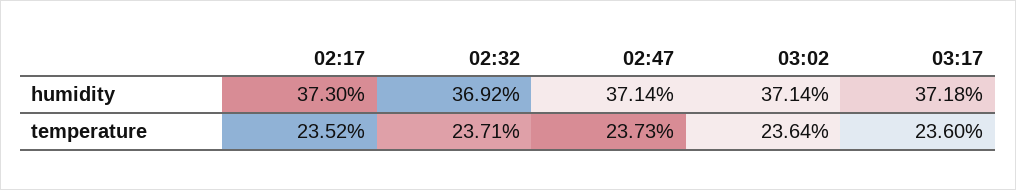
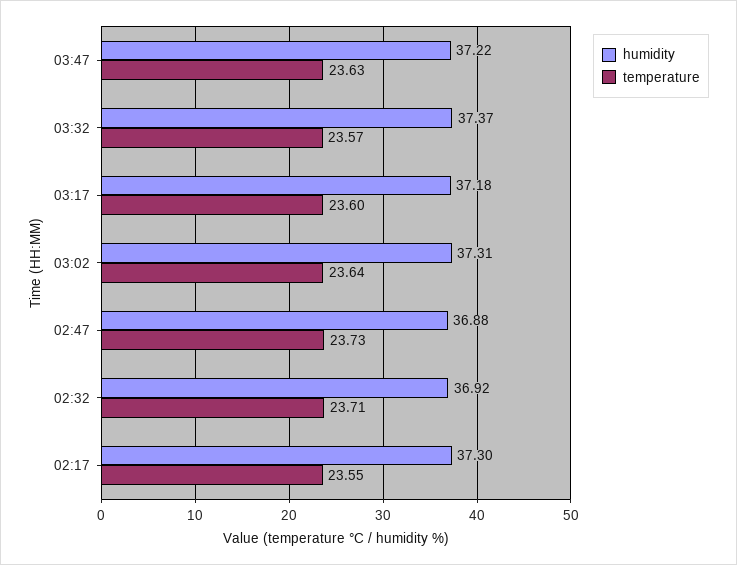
humidity, 02:47: 37.14 -> 36.88
humidity, 03:02: 37.14 -> 37.31
temperature, 02:17: 23.52 -> 23.55
humidity, 03:47: none -> 37.22
temperature, 03:47: none -> 23.63
humidity, 03:32: none -> 37.37
temperature, 03:32: none -> 23.57

